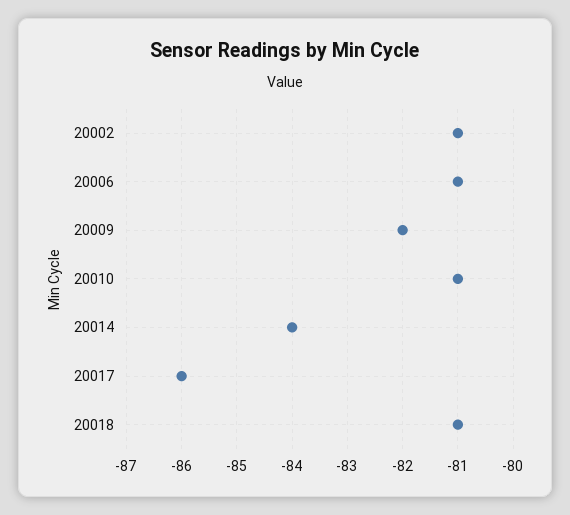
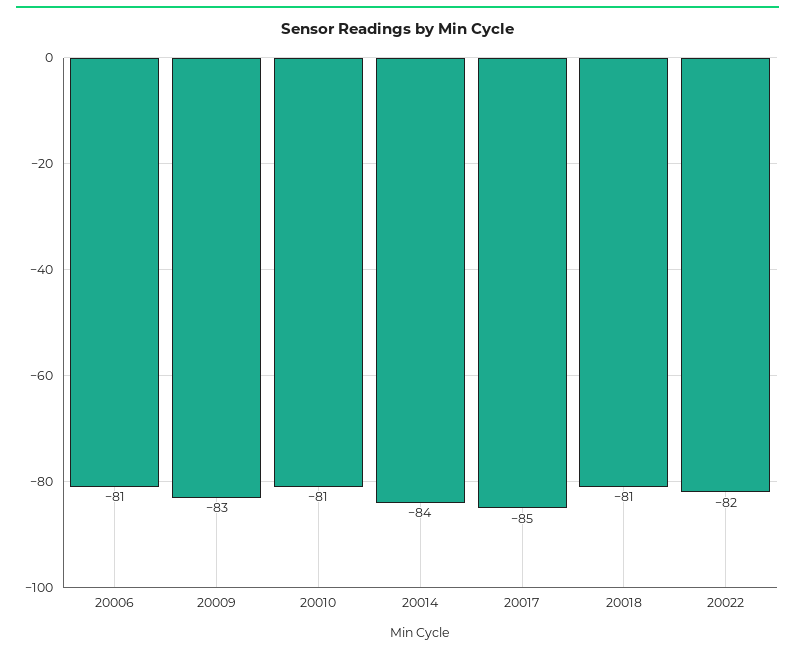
20002: -81 -> none
20009: -82 -> -83
20017: -86 -> -85
20022: none -> -82

